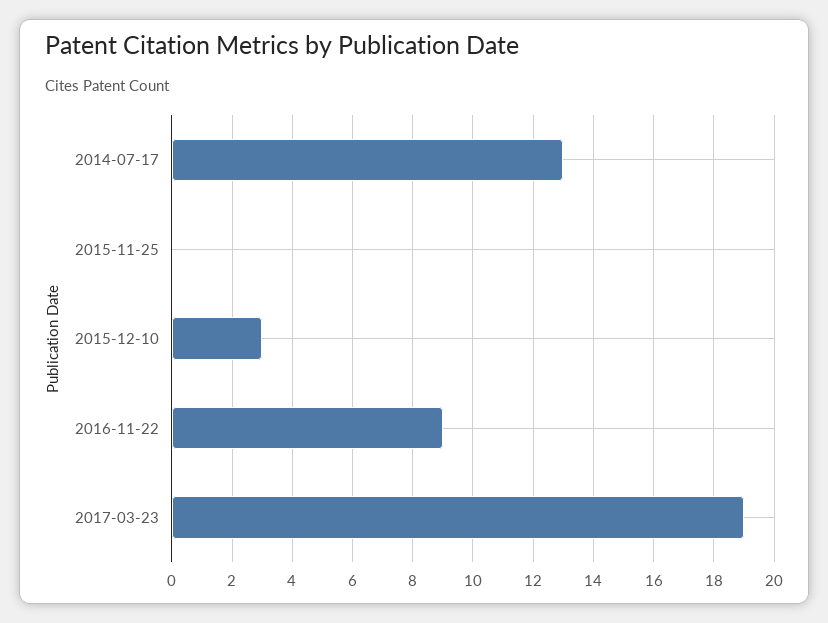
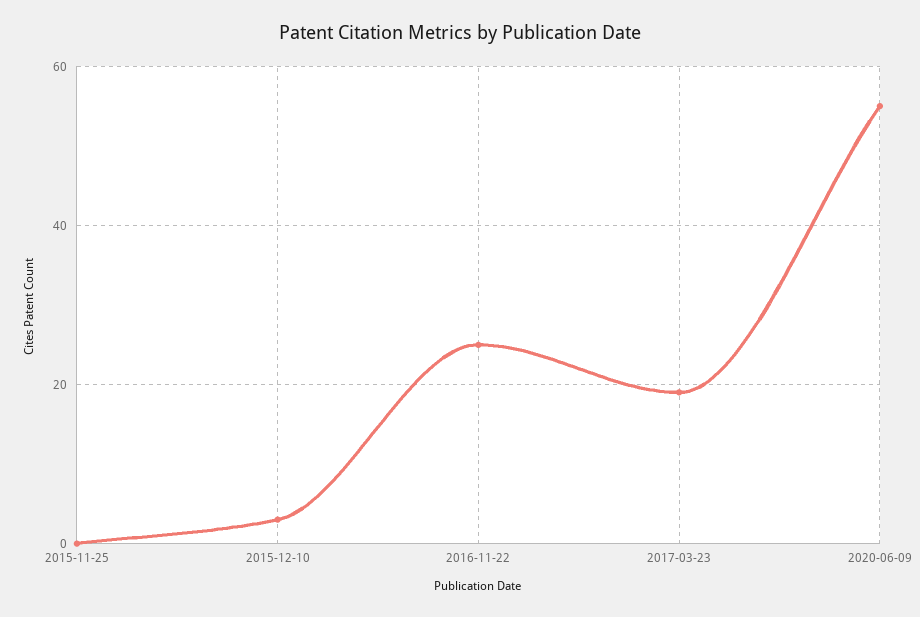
2014-07-17: 13 -> none
2016-11-22: 9 -> 25
2020-06-09: none -> 55

